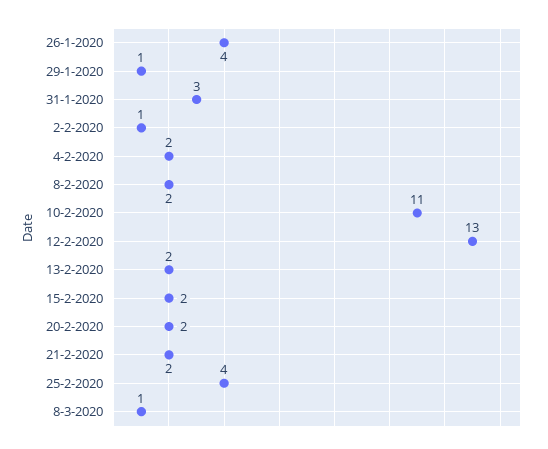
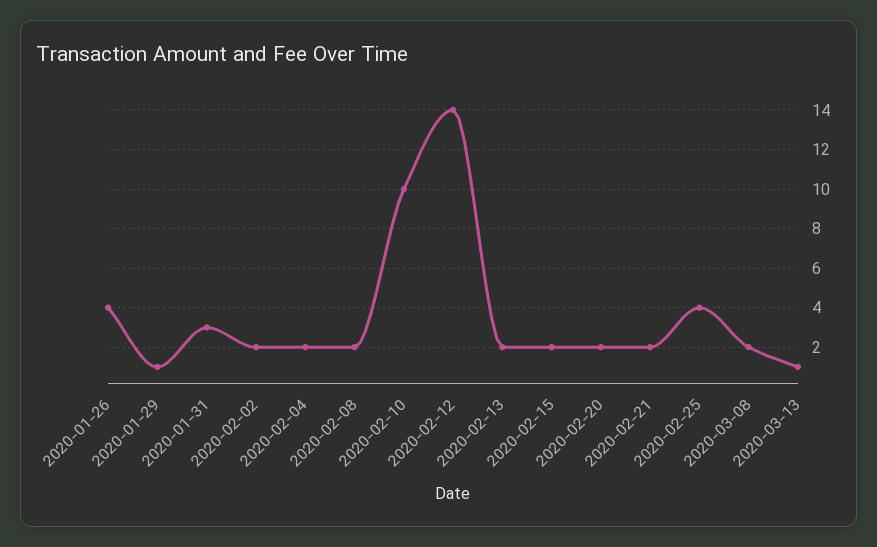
2-2-2020: 1 -> 2
10-2-2020: 11 -> 10
12-2-2020: 13 -> 14
8-3-2020: 1 -> 2
2020-03-13: none -> 1

